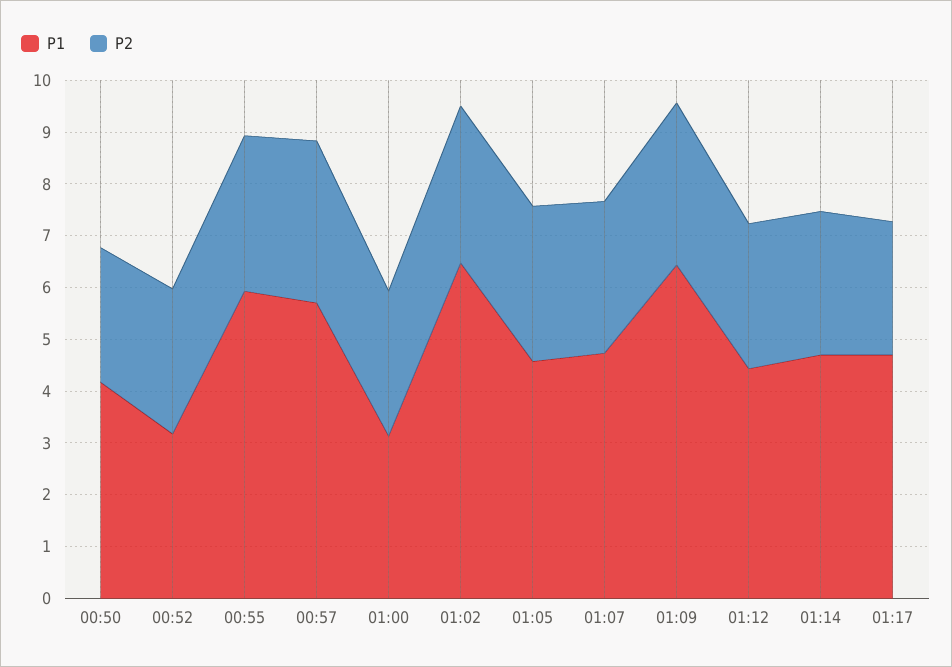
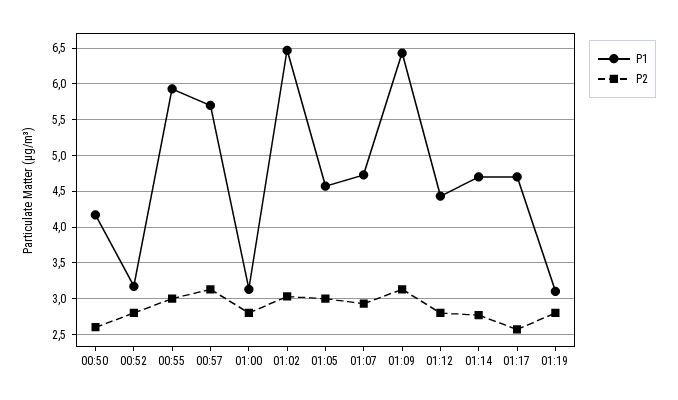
P1, 01:19: none -> 3.1
P2, 01:19: none -> 2.8

